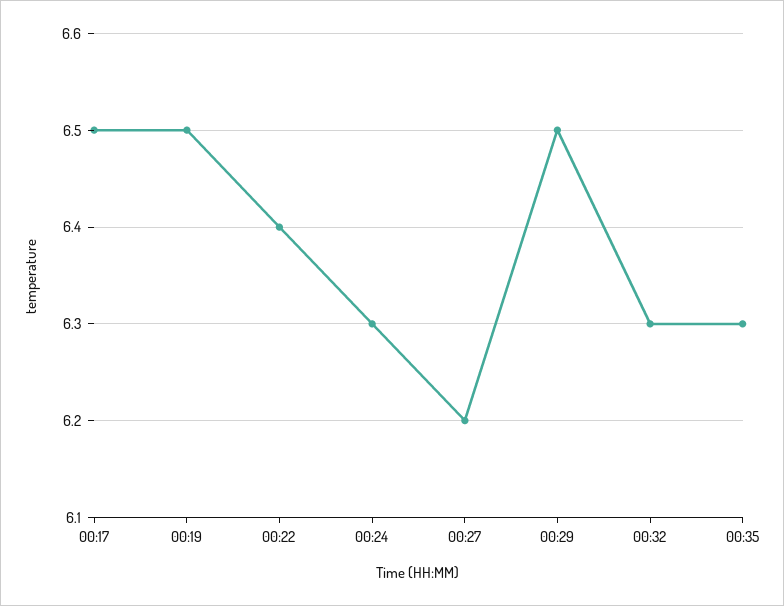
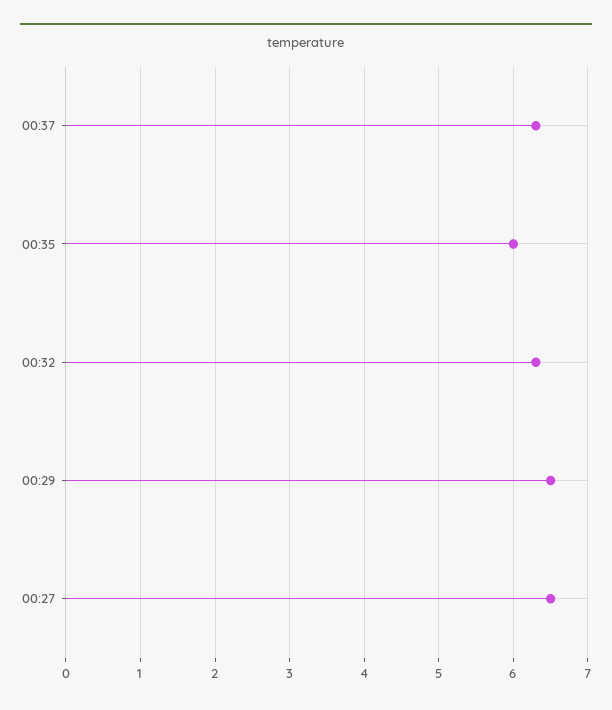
00:17: 6.5 -> none
00:19: 6.5 -> none
00:22: 6.4 -> none
00:24: 6.3 -> none
00:27: 6.2 -> 6.5
00:35: 6.3 -> 6
00:37: none -> 6.3

